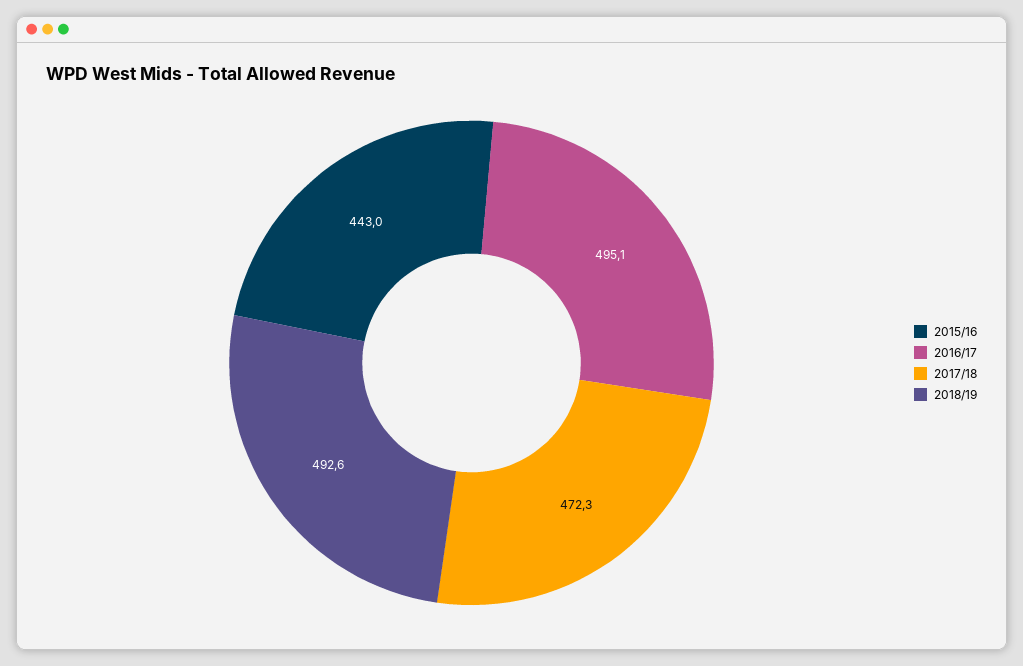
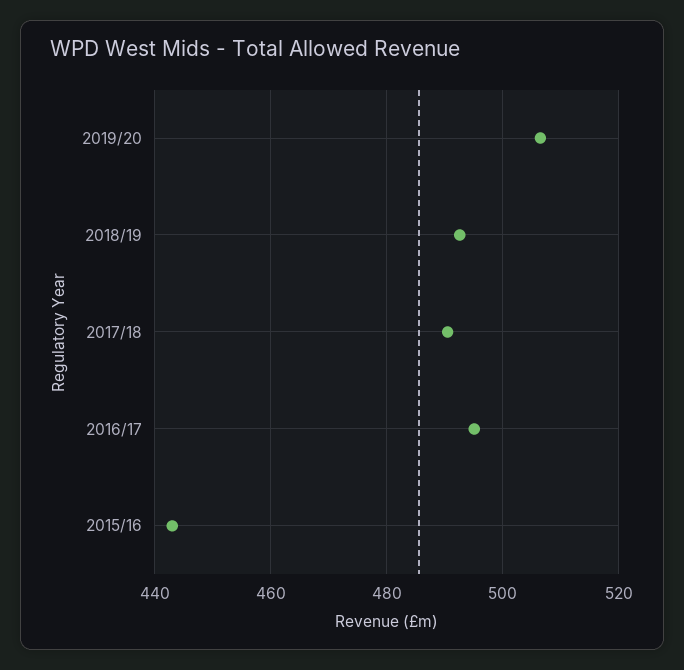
2017/18: 472.3 -> 490
2019/20: none -> 506

